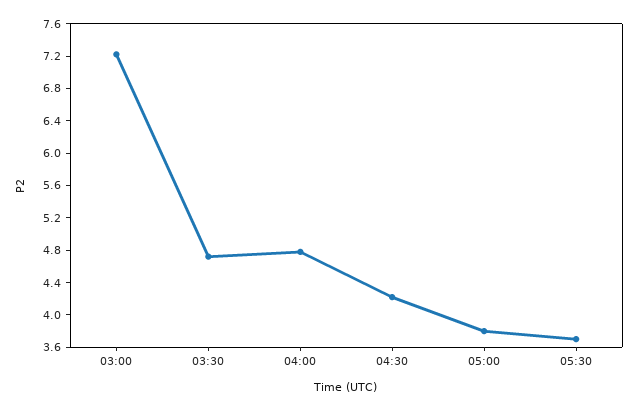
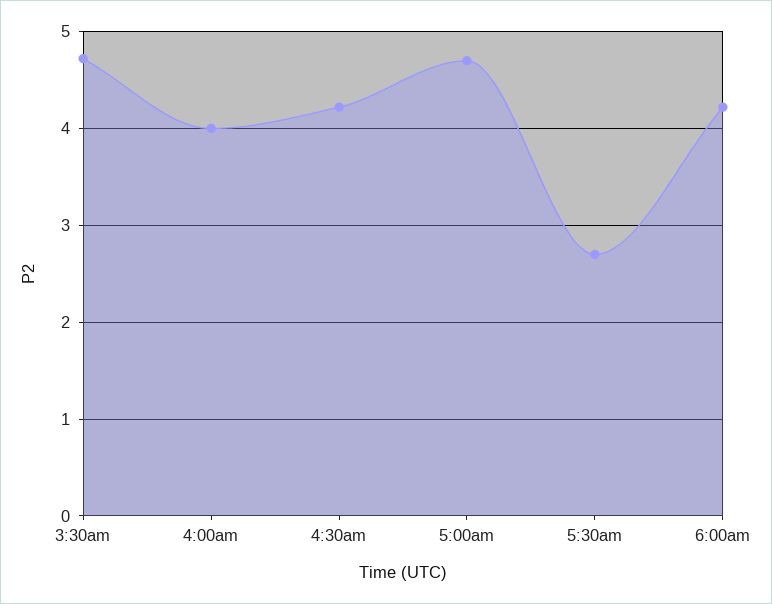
03:00: 7.2 -> none
04:00: 4.8 -> 4
05:00: 3.8 -> 4.7
05:30: 3.7 -> 2.7
6:00am: none -> 4.2

